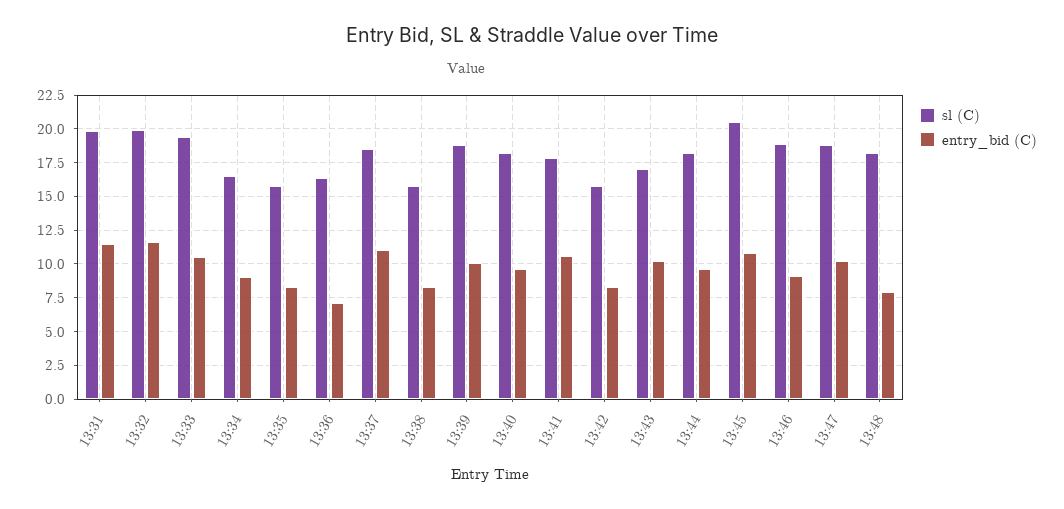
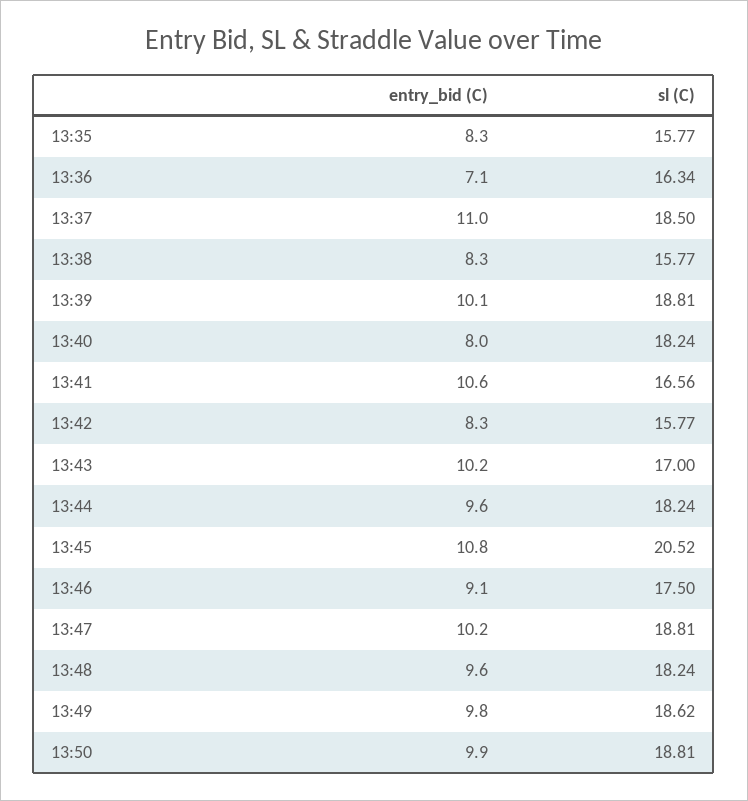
sl (C), 13:31: 20 -> none
entry_bid (C), 13:31: 11.5 -> none
sl (C), 13:32: 20 -> none
entry_bid (C), 13:32: 11.5 -> none
sl (C), 13:33: 19.5 -> none
entry_bid (C), 13:33: 10.5 -> none
sl (C), 13:34: 16.5 -> none
entry_bid (C), 13:34: 9 -> none
entry_bid (C), 13:40: 9.5 -> 8
sl (C), 13:41: 18 -> 16.56
sl (C), 13:46: 19 -> 17.5
entry_bid (C), 13:48: 8 -> 9.6
entry_bid (C), 13:49: none -> 9.8
sl (C), 13:49: none -> 18.62
entry_bid (C), 13:50: none -> 9.9
sl (C), 13:50: none -> 18.81

